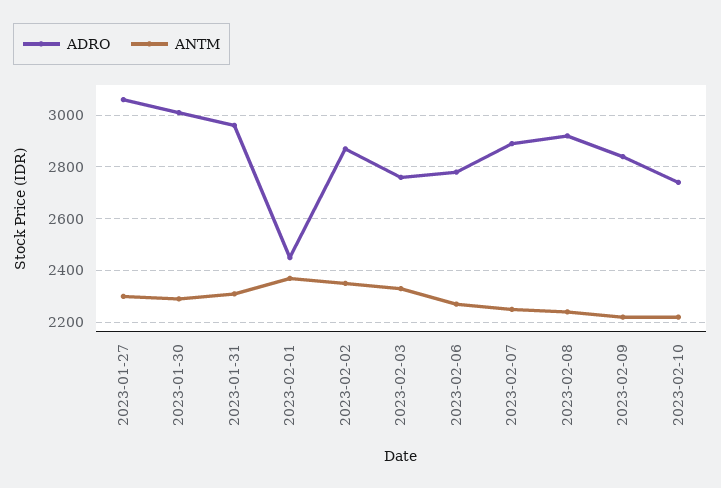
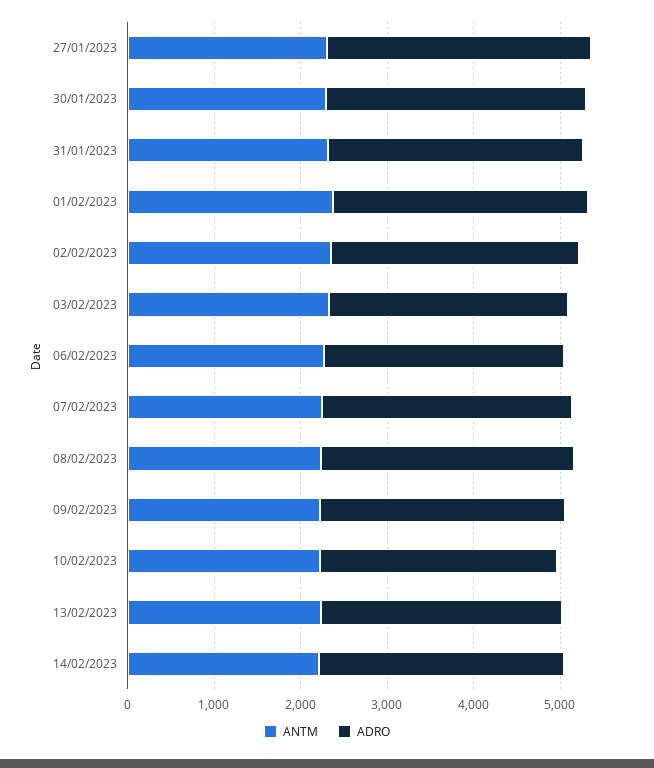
ADRO, 2023-02-01: 2450 -> 3000
ANTM, 13/02/2023: none -> 2200
ADRO, 13/02/2023: none -> 2800
ANTM, 14/02/2023: none -> 2200
ADRO, 14/02/2023: none -> 2800

